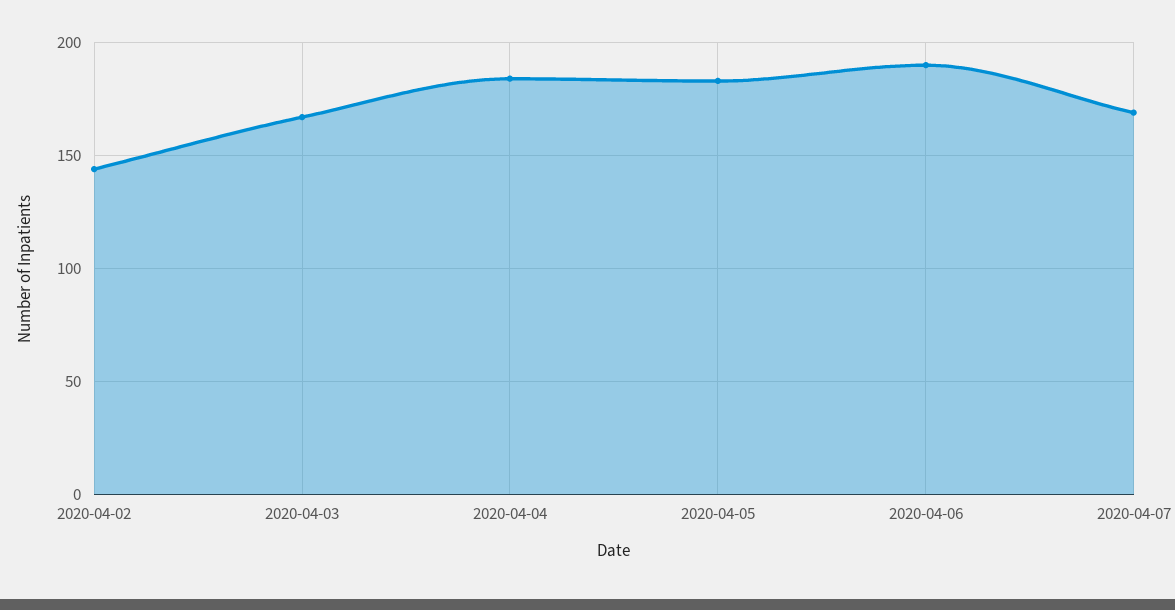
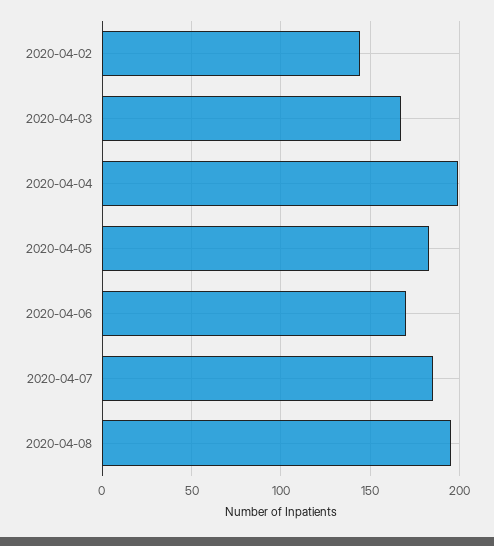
2020-04-04: 185 -> 200
2020-04-06: 190 -> 170
2020-04-07: 170 -> 185
2020-04-08: none -> 195

